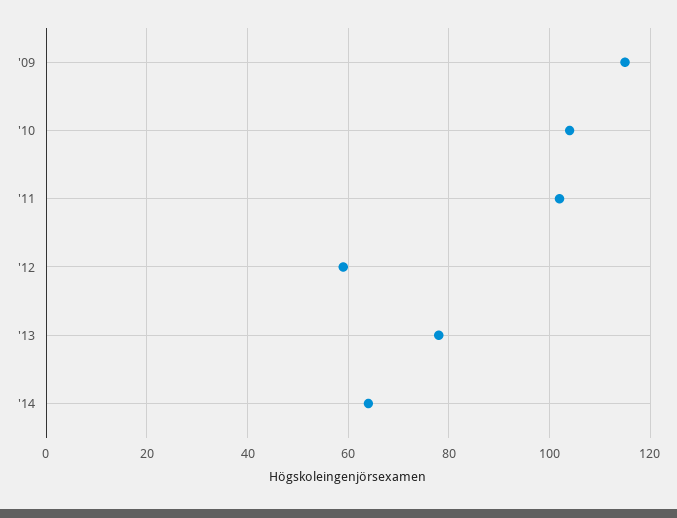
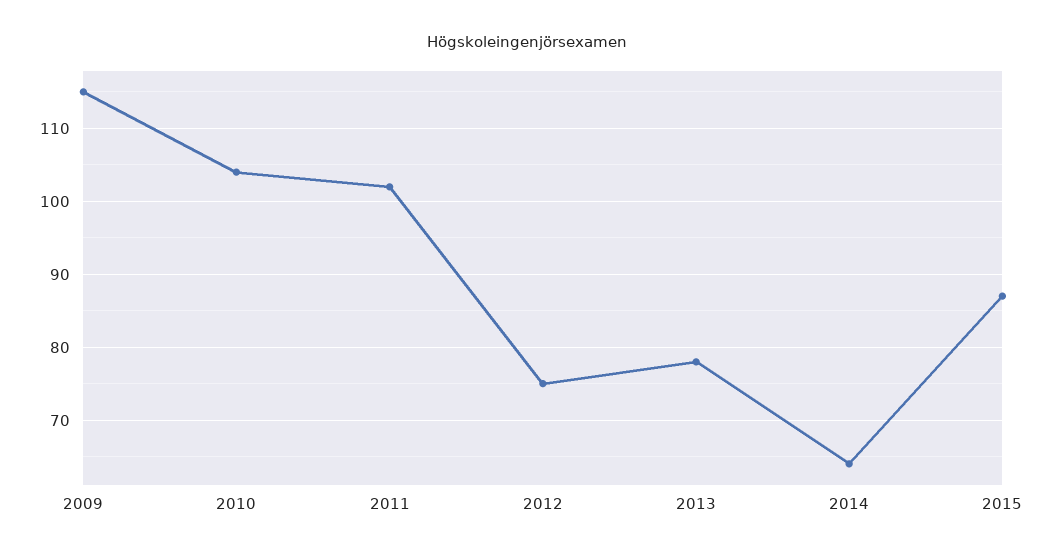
'12: 60 -> 75
2015: none -> 87

